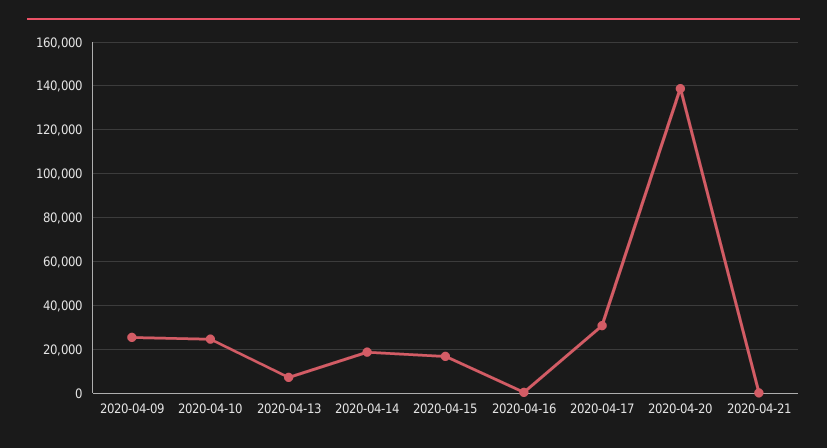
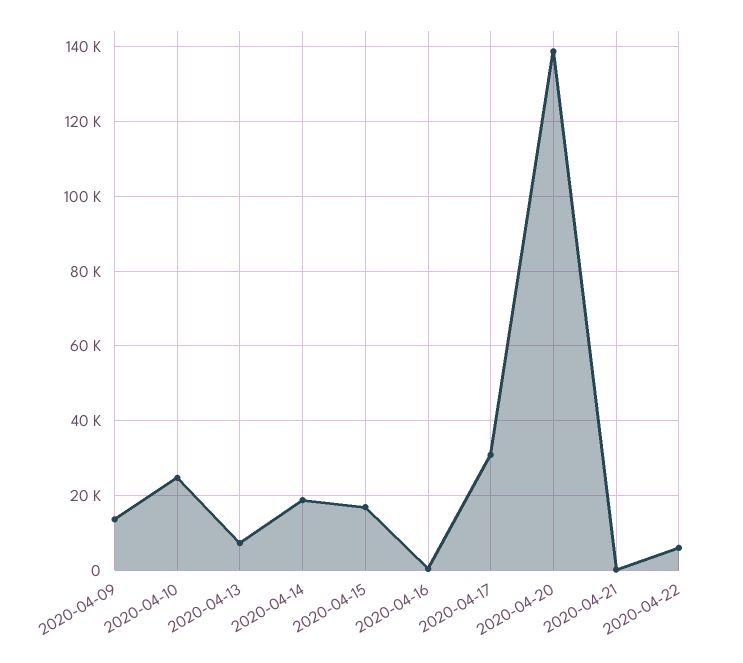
2020-04-09: 25000 -> 14000
2020-04-22: none -> 6000

